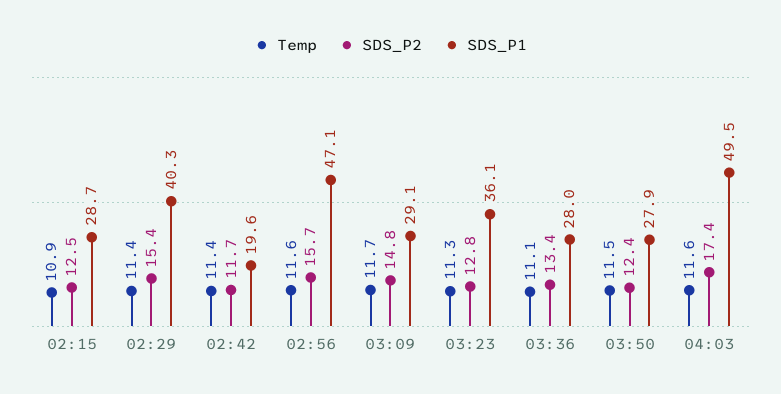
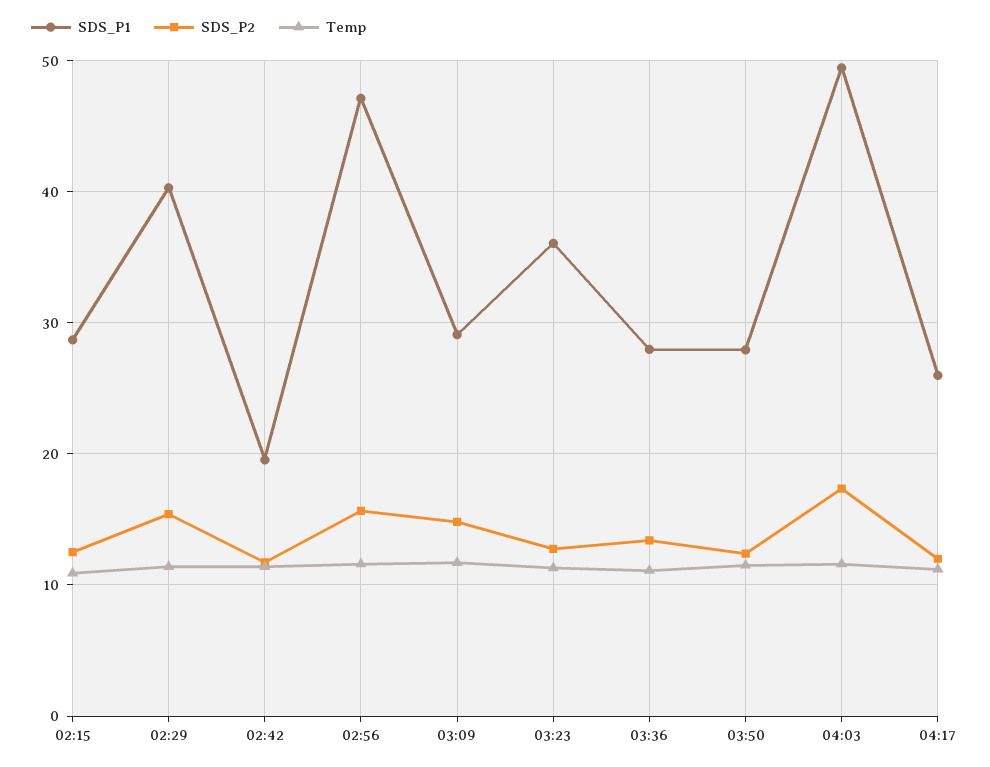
SDS_P1, 04:17: none -> 26
SDS_P2, 04:17: none -> 12
Temp, 04:17: none -> 11

